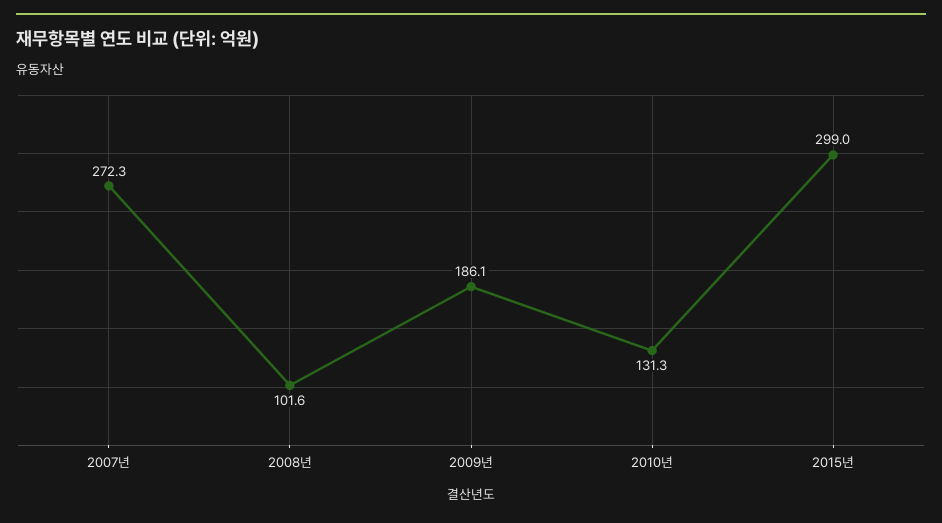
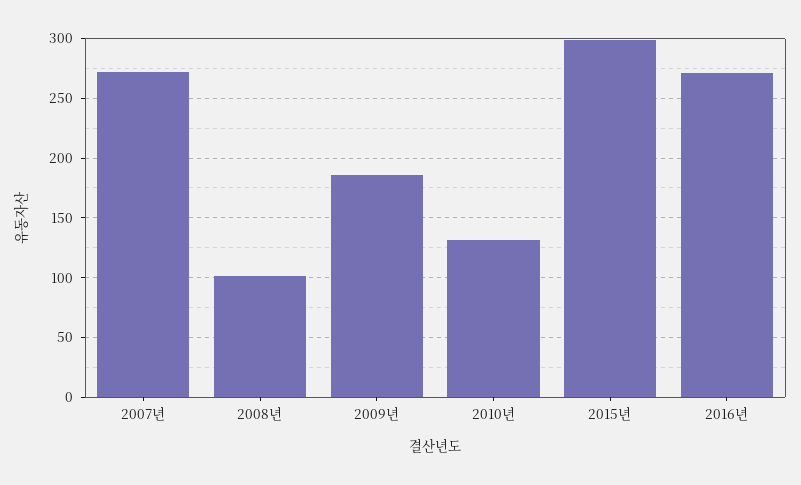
2016년: none -> 270

